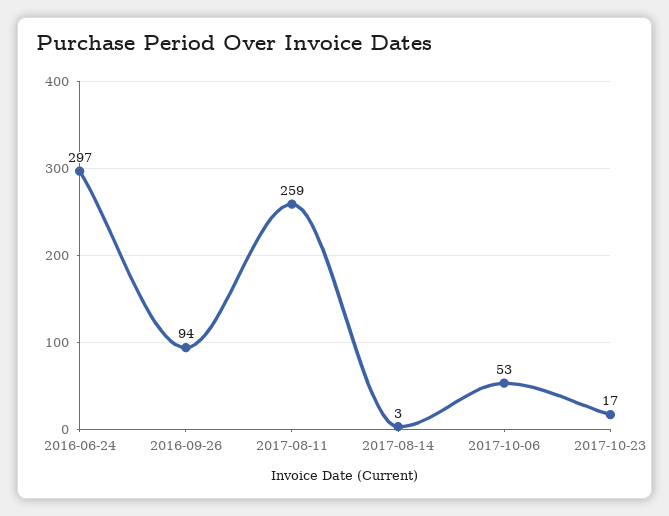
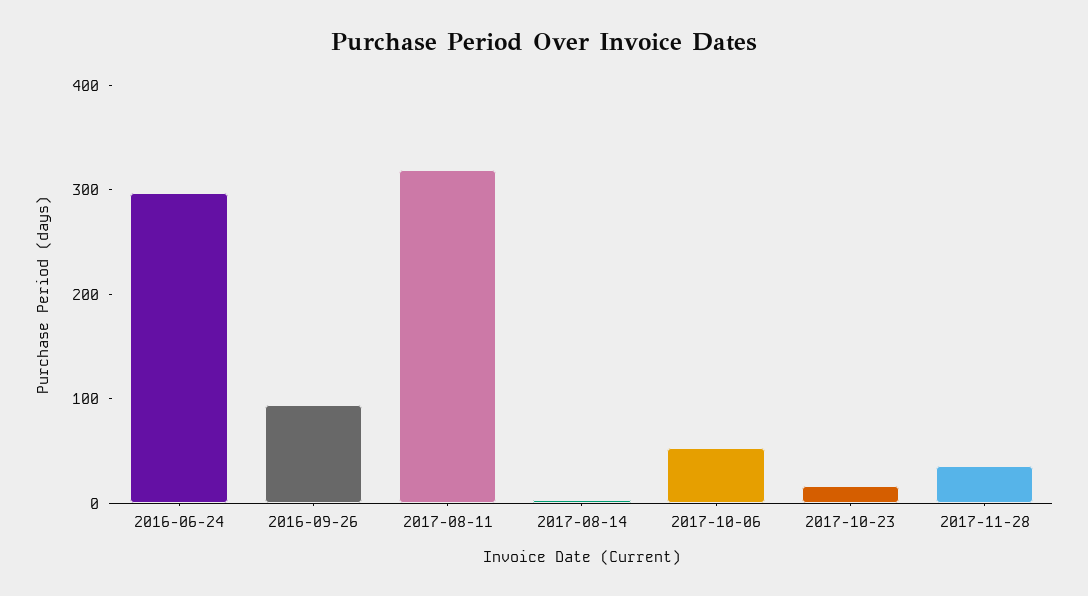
2017-08-11: 259 -> 320
2017-11-28: none -> 40

